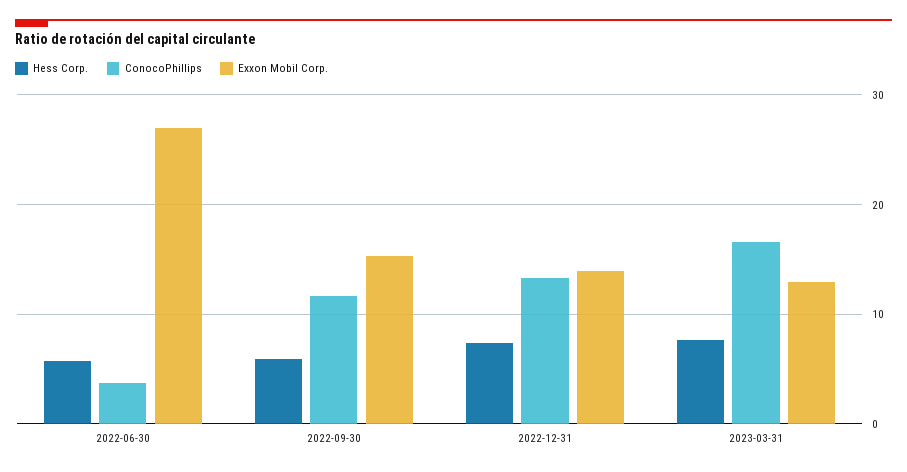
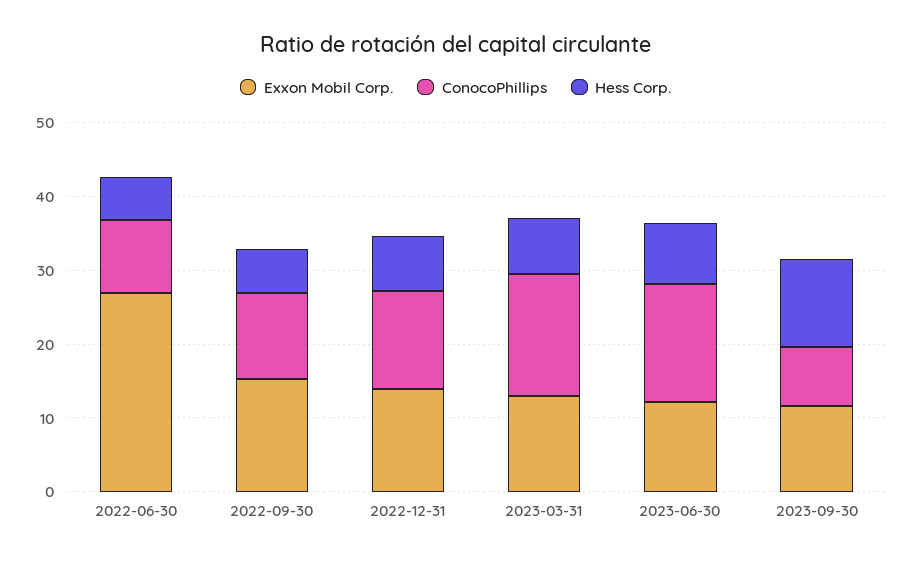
ConocoPhillips, 2022-06-30: 4 -> 10
Exxon Mobil Corp., 2023-06-30: none -> 12
ConocoPhillips, 2023-06-30: none -> 16
Hess Corp., 2023-06-30: none -> 8
Exxon Mobil Corp., 2023-09-30: none -> 12
ConocoPhillips, 2023-09-30: none -> 8
Hess Corp., 2023-09-30: none -> 12

